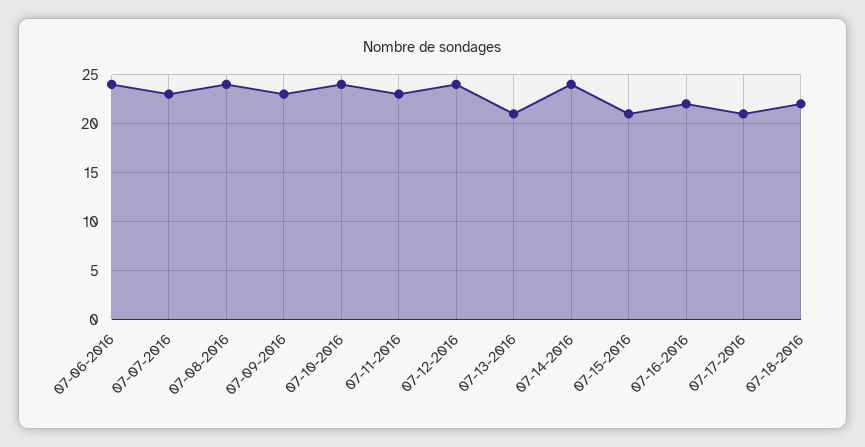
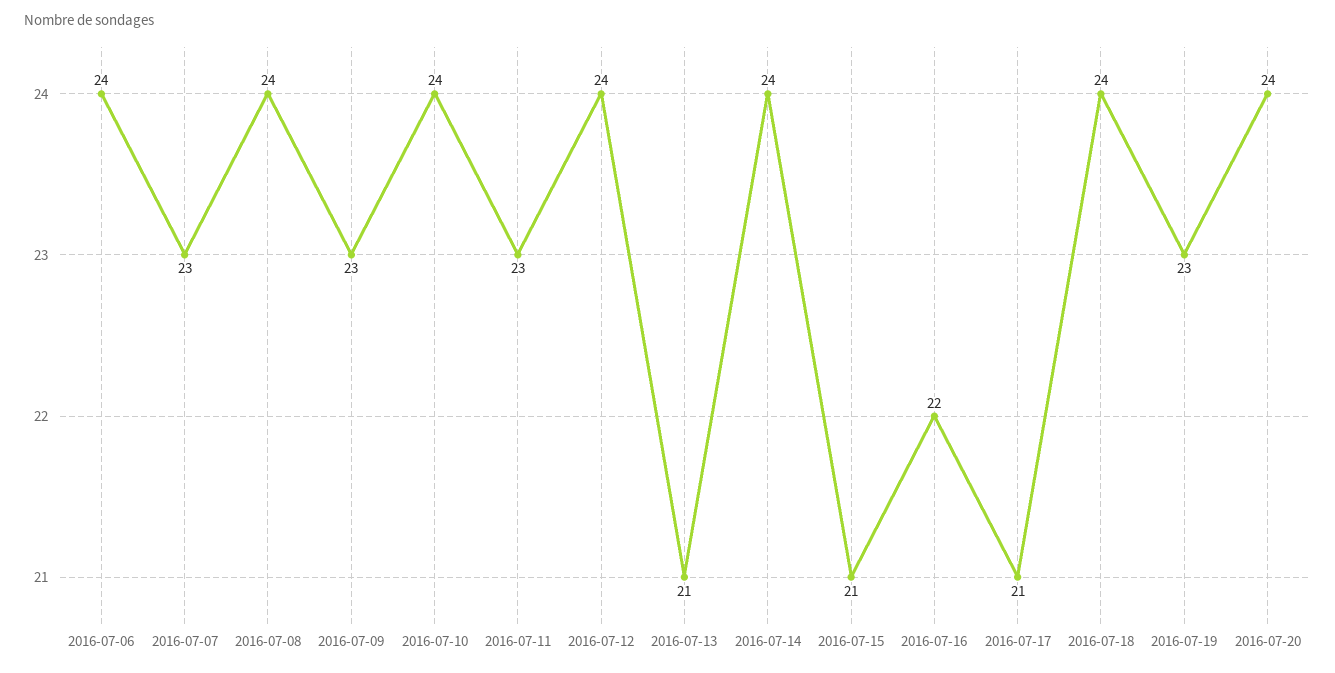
07-18-2016: 22 -> 24
2016-07-19: none -> 23
2016-07-20: none -> 24

